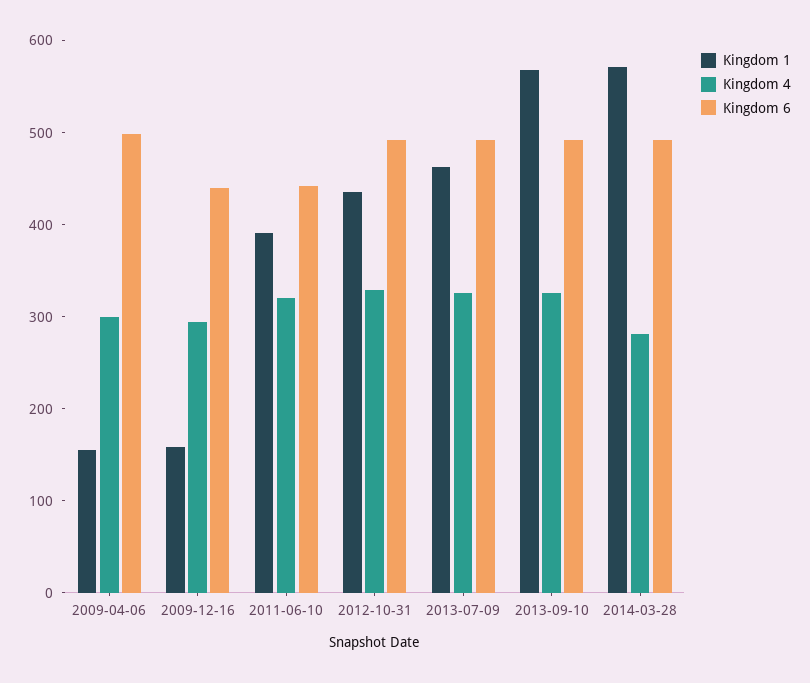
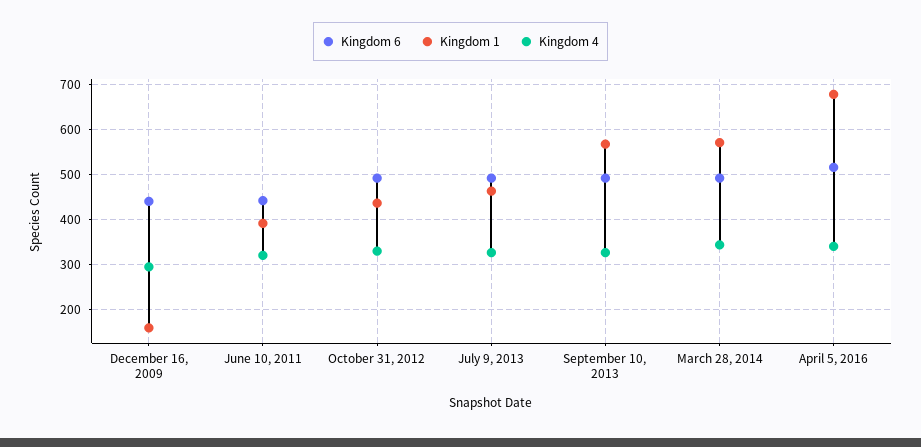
Kingdom 1, 2009-04-06: 160 -> none
Kingdom 4, 2009-04-06: 300 -> none
Kingdom 6, 2009-04-06: 500 -> none
Kingdom 4, 2014-03-28: 280 -> 340
Kingdom 6, April 5, 2016: none -> 520
Kingdom 1, April 5, 2016: none -> 680
Kingdom 4, April 5, 2016: none -> 340

